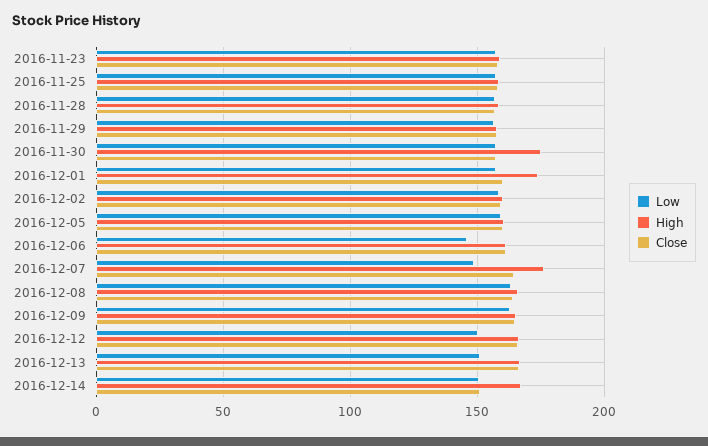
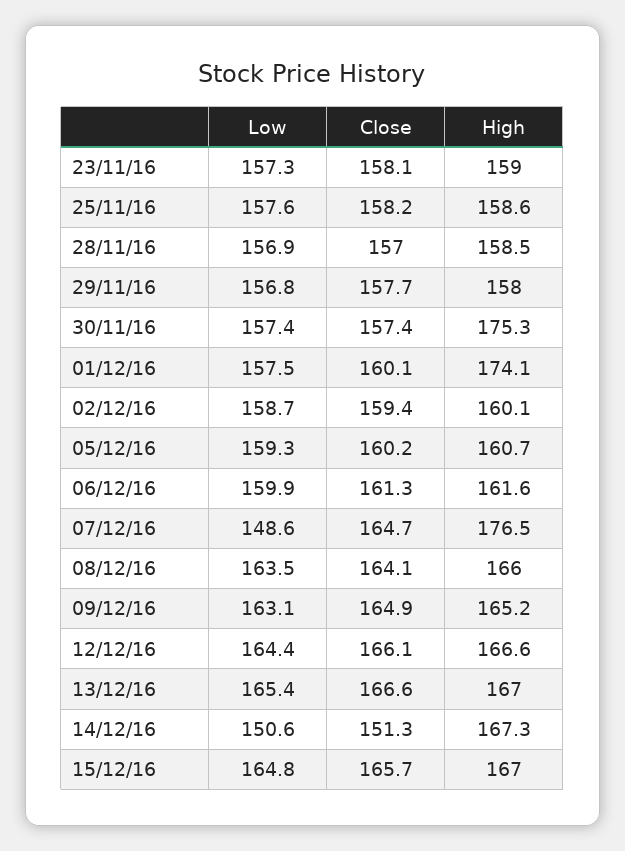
Low, 2016-12-06: 145 -> 159.9
Low, 2016-12-12: 150 -> 164.4
Low, 2016-12-13: 150 -> 165.4
Low, 15/12/16: none -> 164.8
Close, 15/12/16: none -> 165.7
High, 15/12/16: none -> 167

